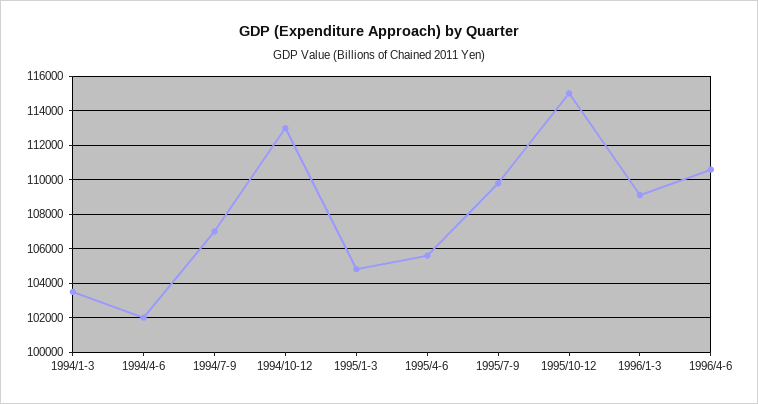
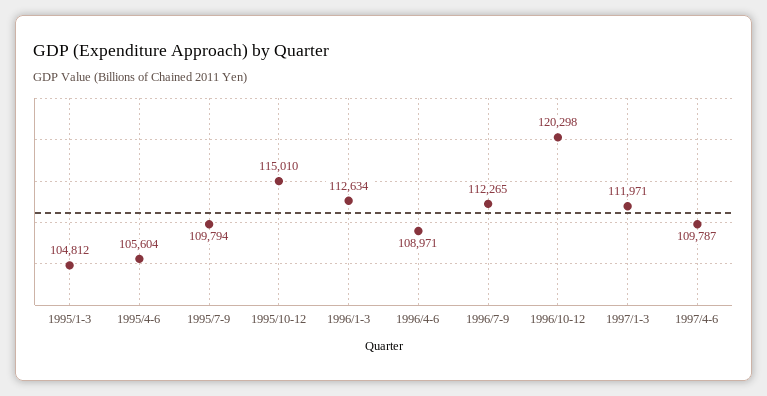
1994/1-3: 103500 -> none
1994/4-6: 102000 -> none
1994/7-9: 107000 -> none
1994/10-12: 113000 -> none
1996/1-3: 109000 -> 112634
1996/4-6: 110500 -> 108971
1996/7-9: none -> 112265
1996/10-12: none -> 120298
1997/1-3: none -> 111971
1997/4-6: none -> 109787

